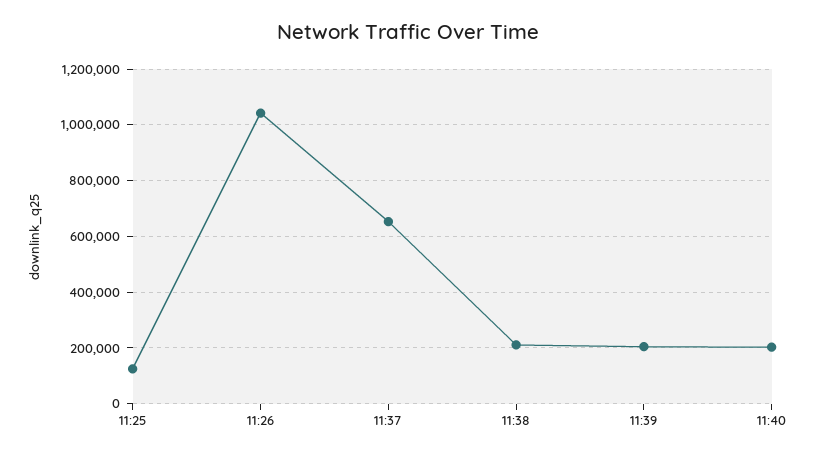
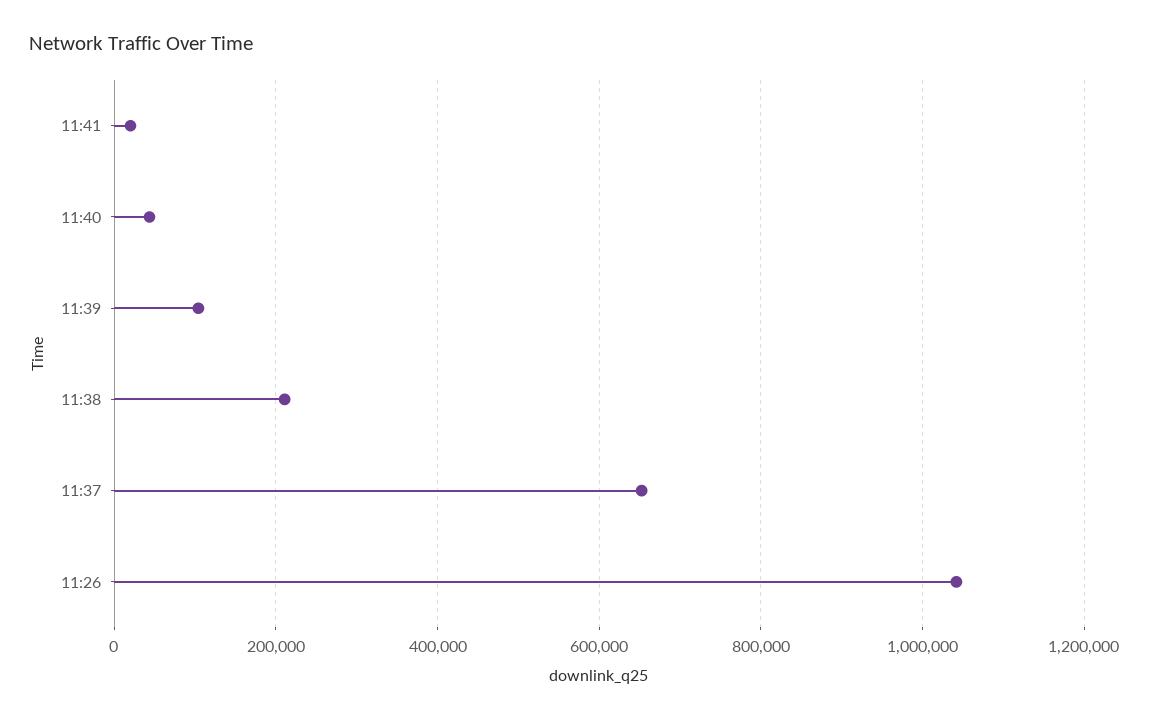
11:25: 125000 -> none
11:39: 200000 -> 100000
11:40: 200000 -> 40000
11:41: none -> 20000

